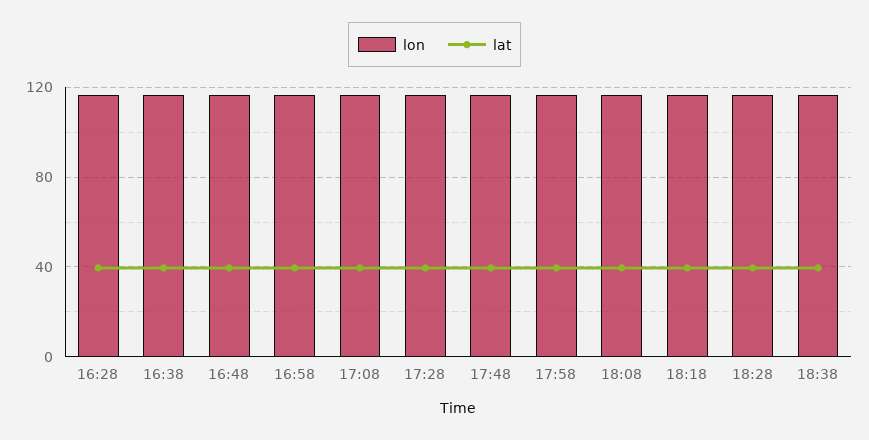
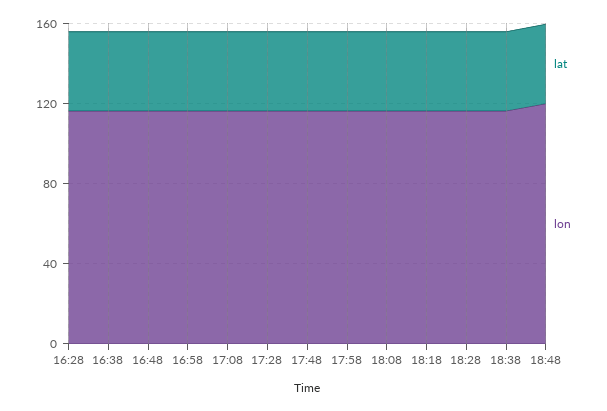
lat, 18:48: none -> 40
lon, 18:48: none -> 120

